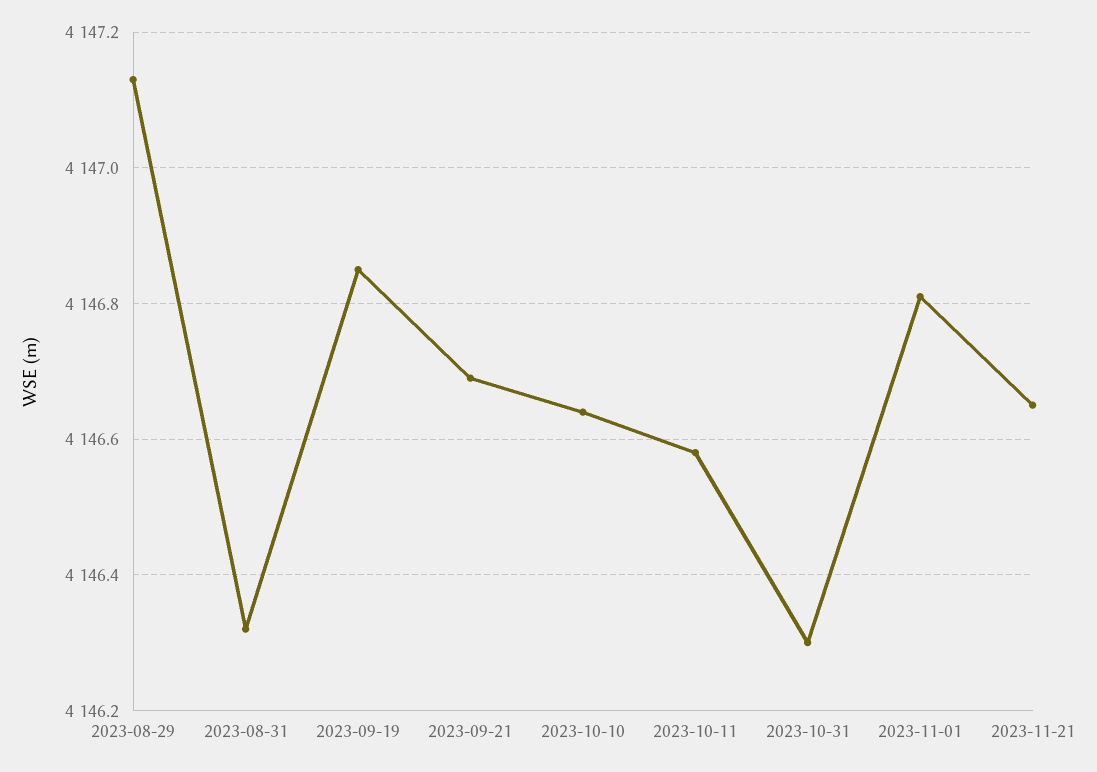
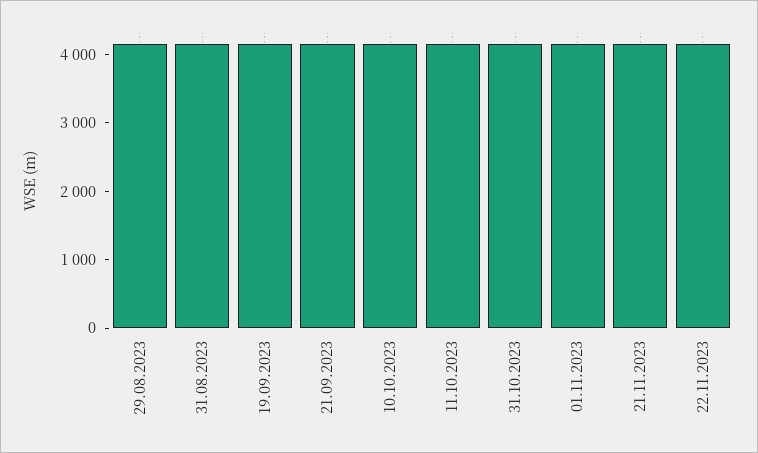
22.11.2023: none -> 4200

